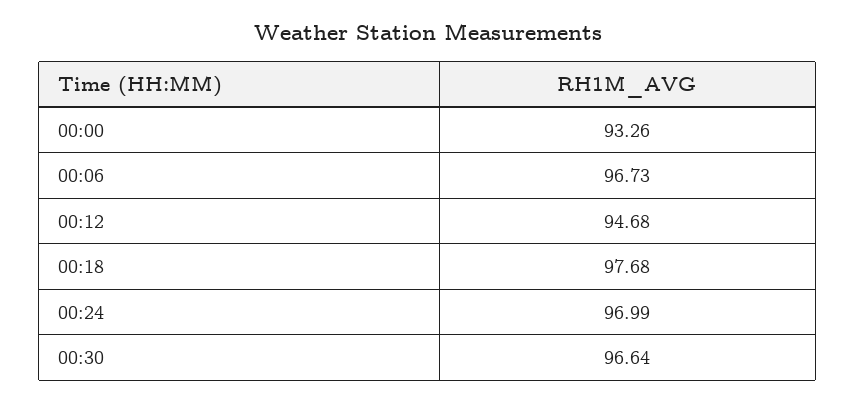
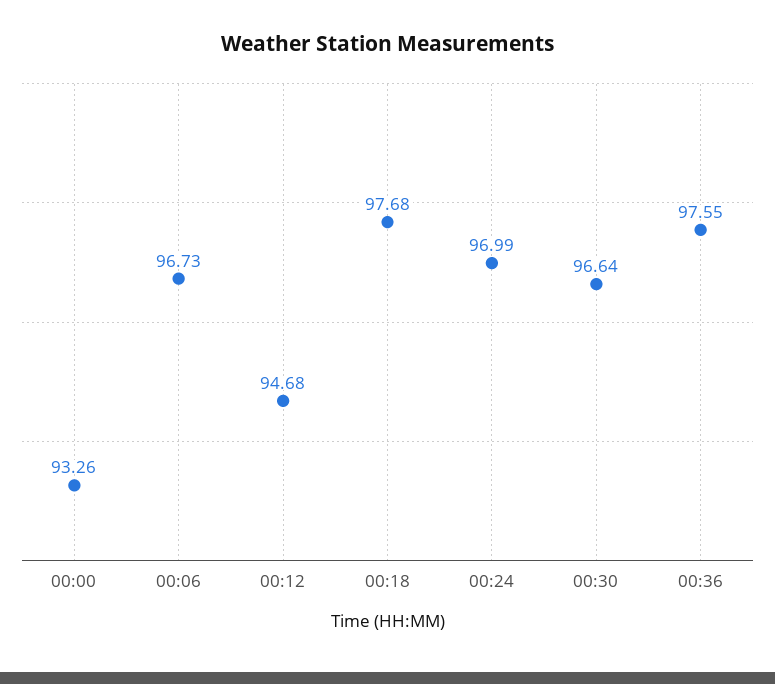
00:36: none -> 97.55

